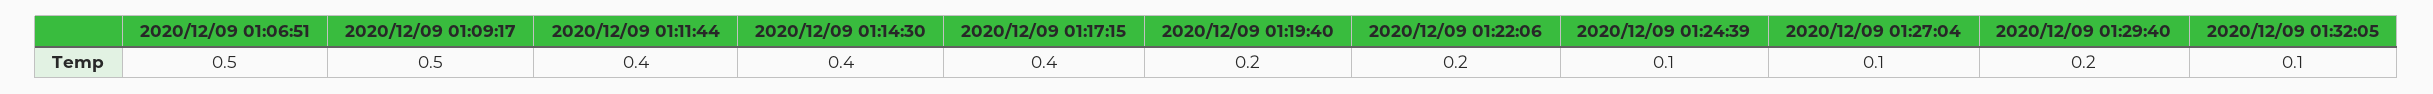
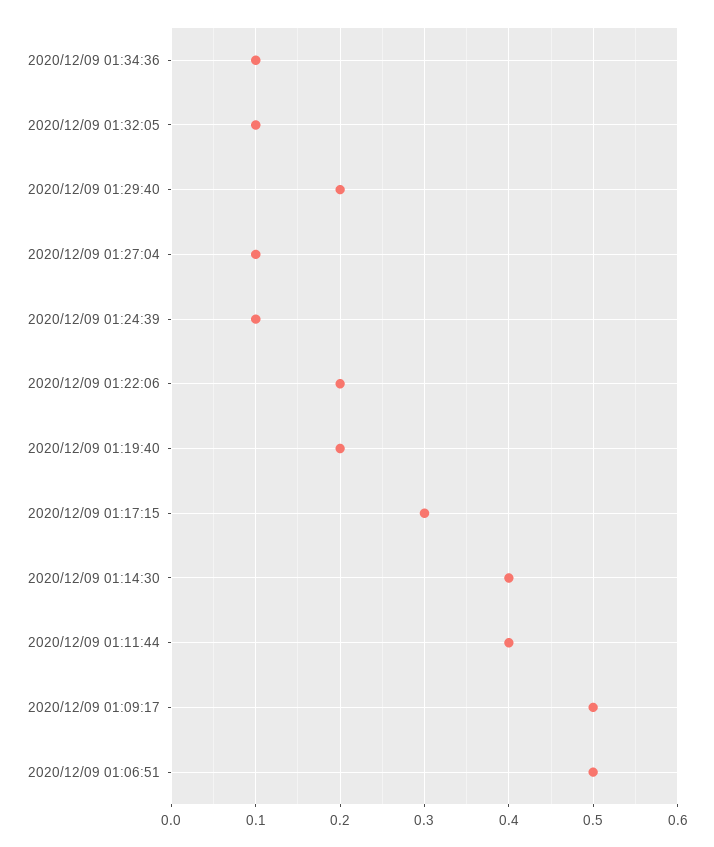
2020/12/09 01:17:15: 0.4 -> 0.3
2020/12/09 01:34:36: none -> 0.1

